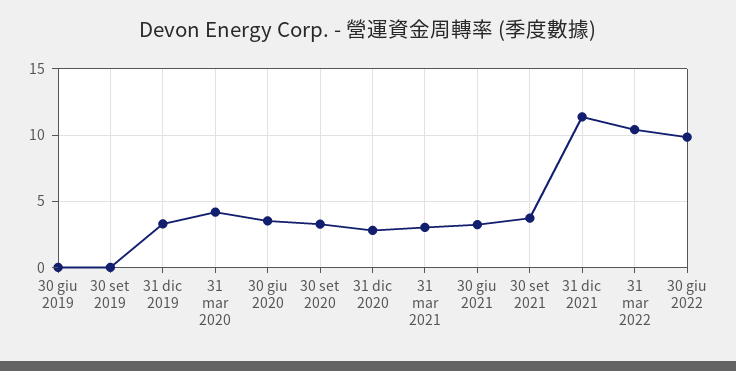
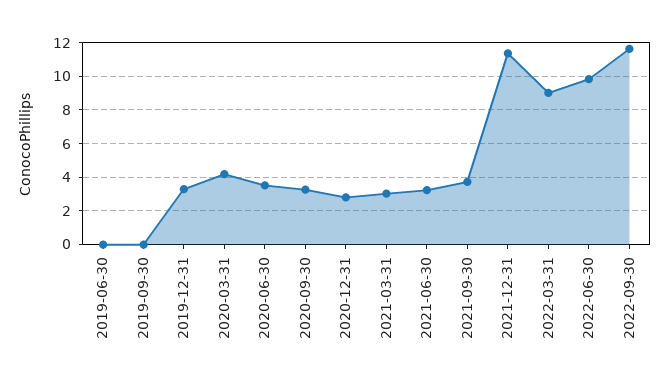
31 mar 2022: 10.5 -> 9
2022-09-30: none -> 11.5

